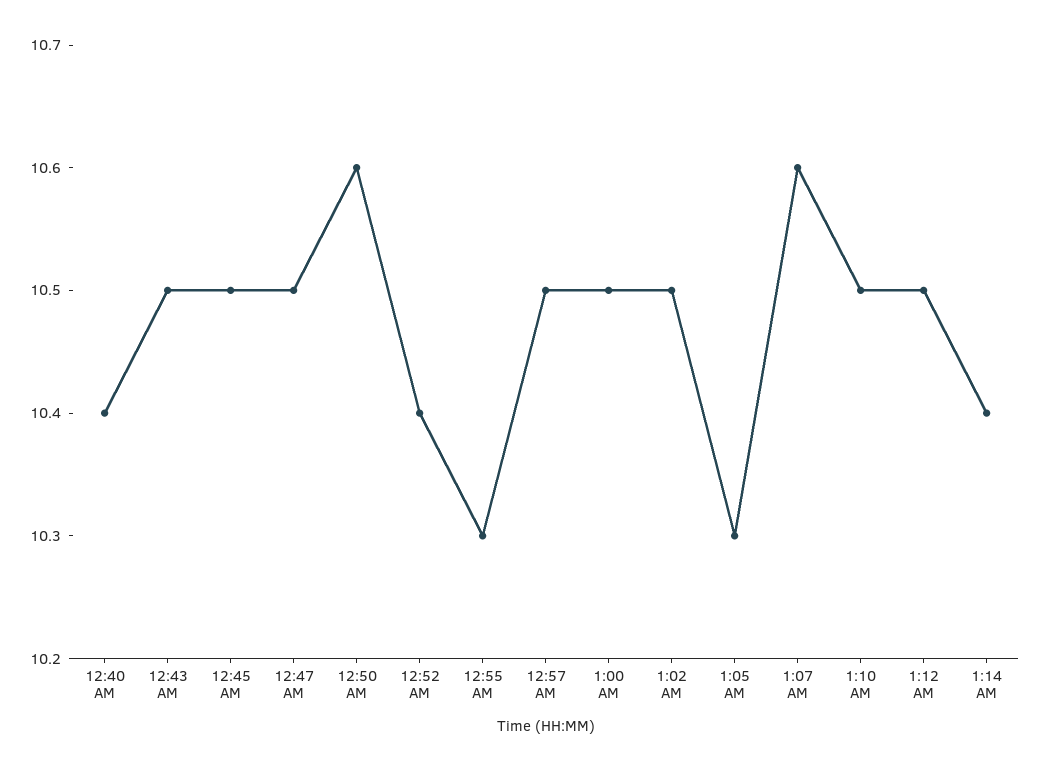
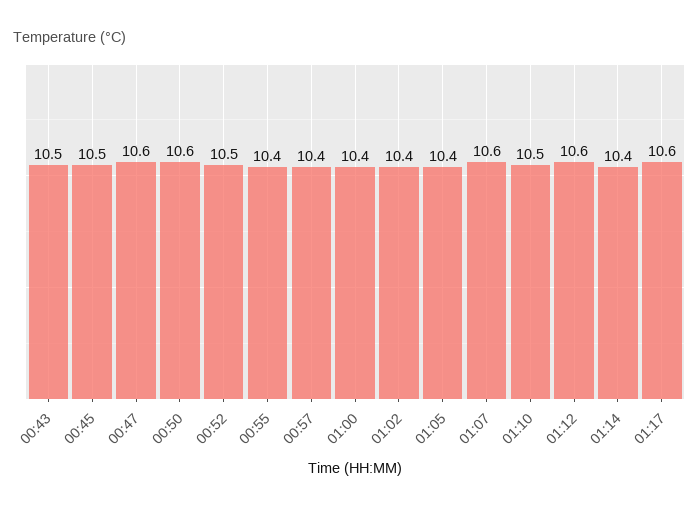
12:40 AM: 10.4 -> none
12:47 AM: 10.5 -> 10.6
12:52 AM: 10.4 -> 10.5
12:55 AM: 10.3 -> 10.4
12:57 AM: 10.5 -> 10.4
1:00 AM: 10.5 -> 10.4
1:02 AM: 10.5 -> 10.4
1:05 AM: 10.3 -> 10.4
1:12 AM: 10.5 -> 10.6
01:17: none -> 10.6

